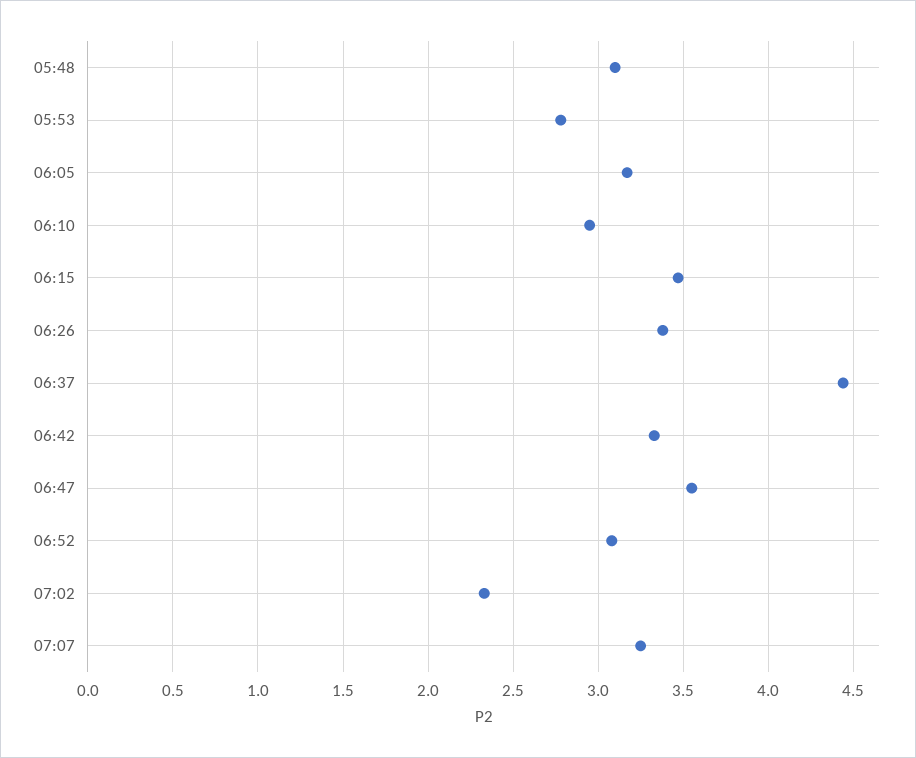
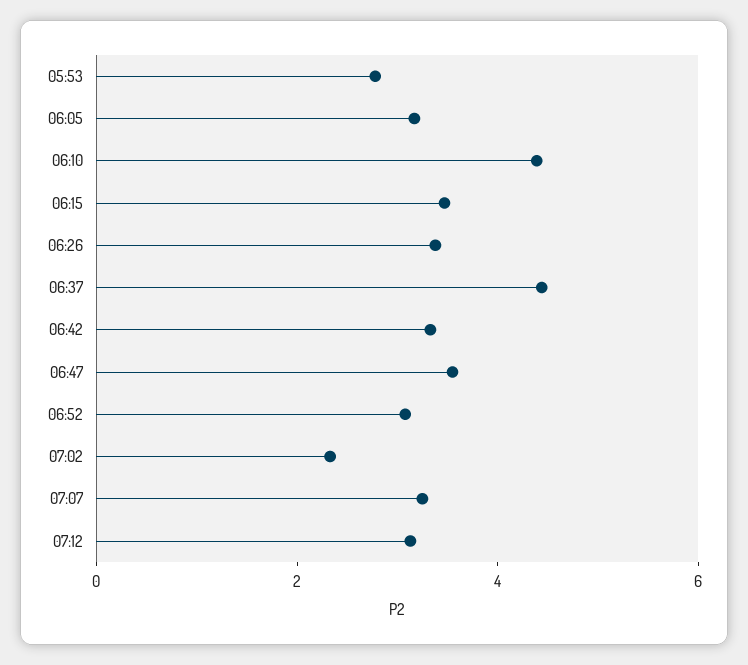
05:48: 3.1 -> none
06:10: 2.95 -> 4.5
07:12: none -> 3

